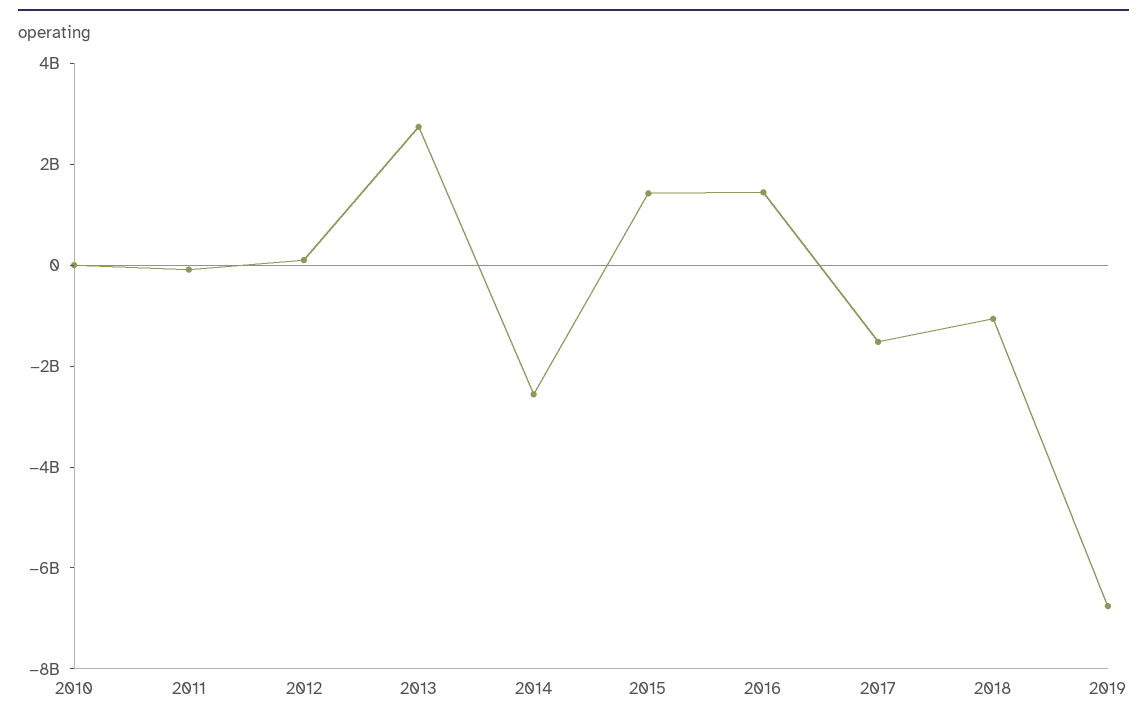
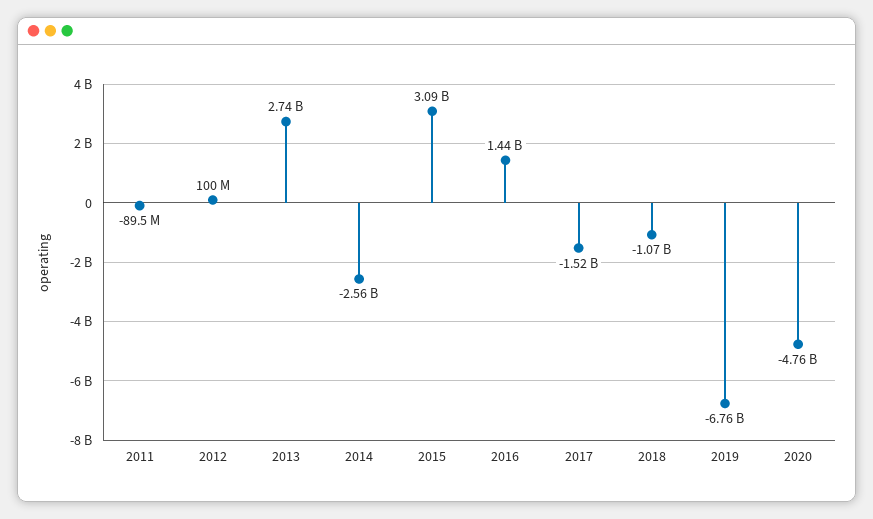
2010: 0 -> none
2015: 1500000000 -> 3090000000
2020: none -> -4760000000

